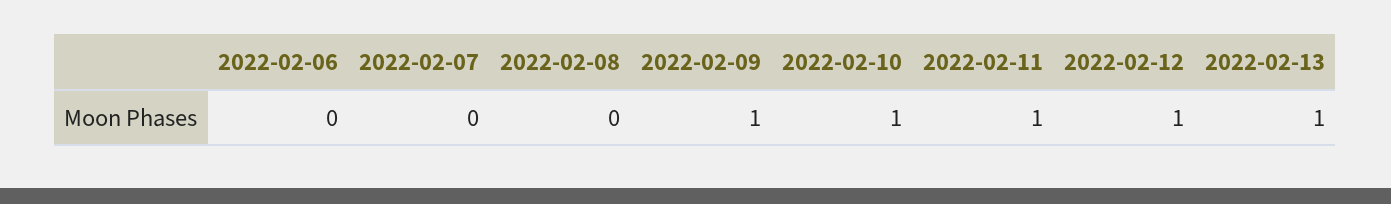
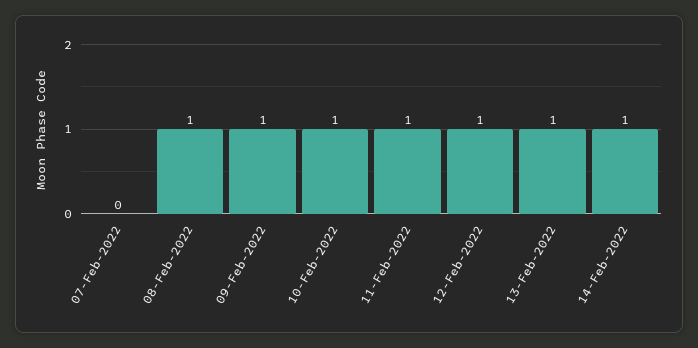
2022-02-06: 0 -> none
2022-02-08: 0 -> 1
14-Feb-2022: none -> 1

